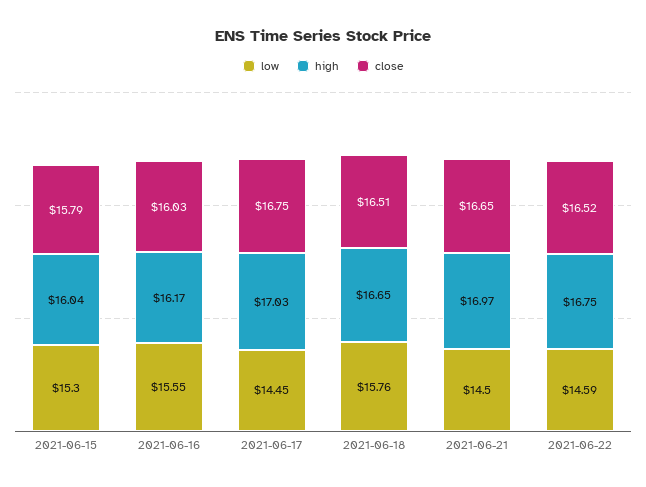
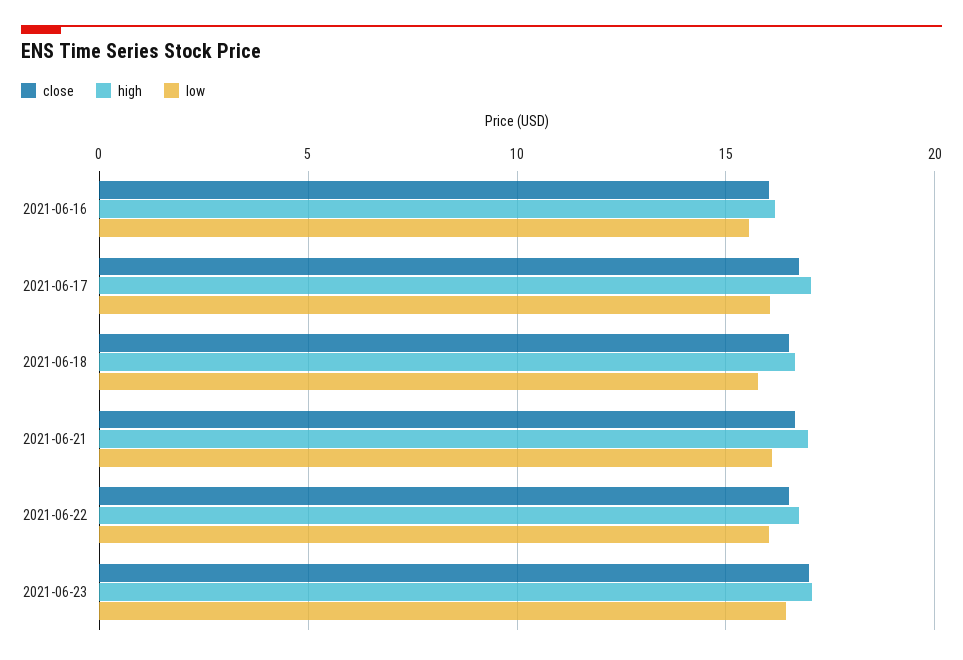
low, 2021-06-15: 15.3 -> none
high, 2021-06-15: 16.04 -> none
close, 2021-06-15: 15.79 -> none
low, 2021-06-17: 14.45 -> 16
low, 2021-06-21: 14.5 -> 16
low, 2021-06-22: 14.59 -> 16
close, 2021-06-23: none -> 17
high, 2021-06-23: none -> 17
low, 2021-06-23: none -> 16.5

